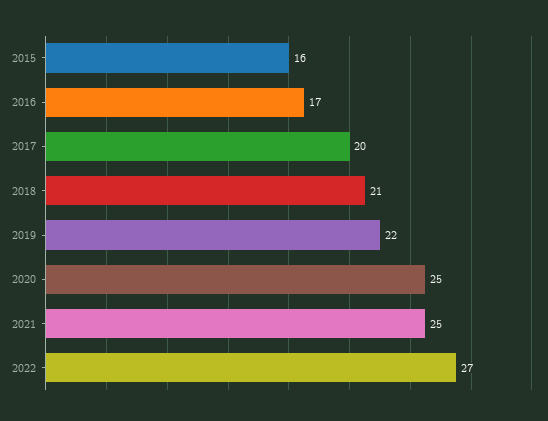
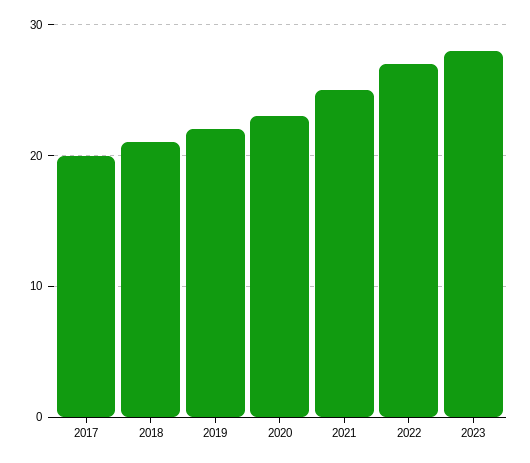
2015: 16 -> none
2016: 17 -> none
2020: 25 -> 23
2023: none -> 28

